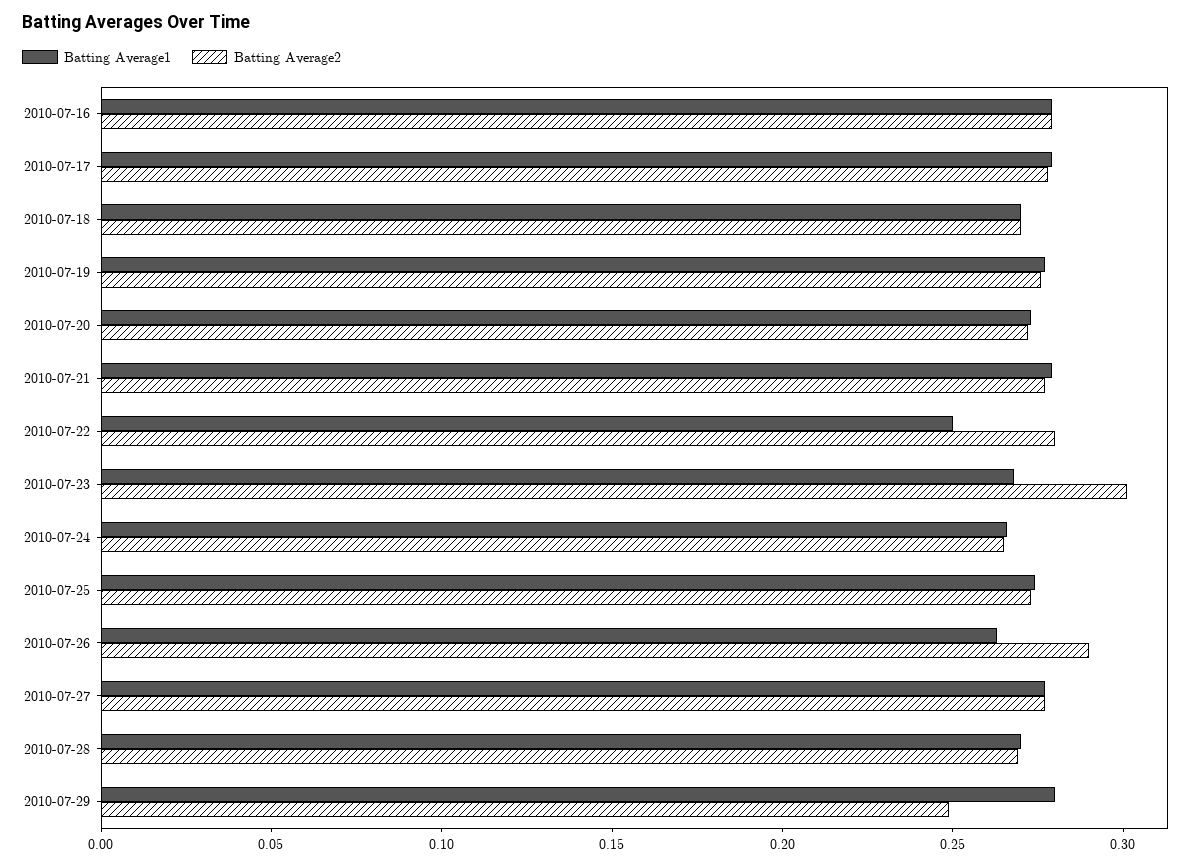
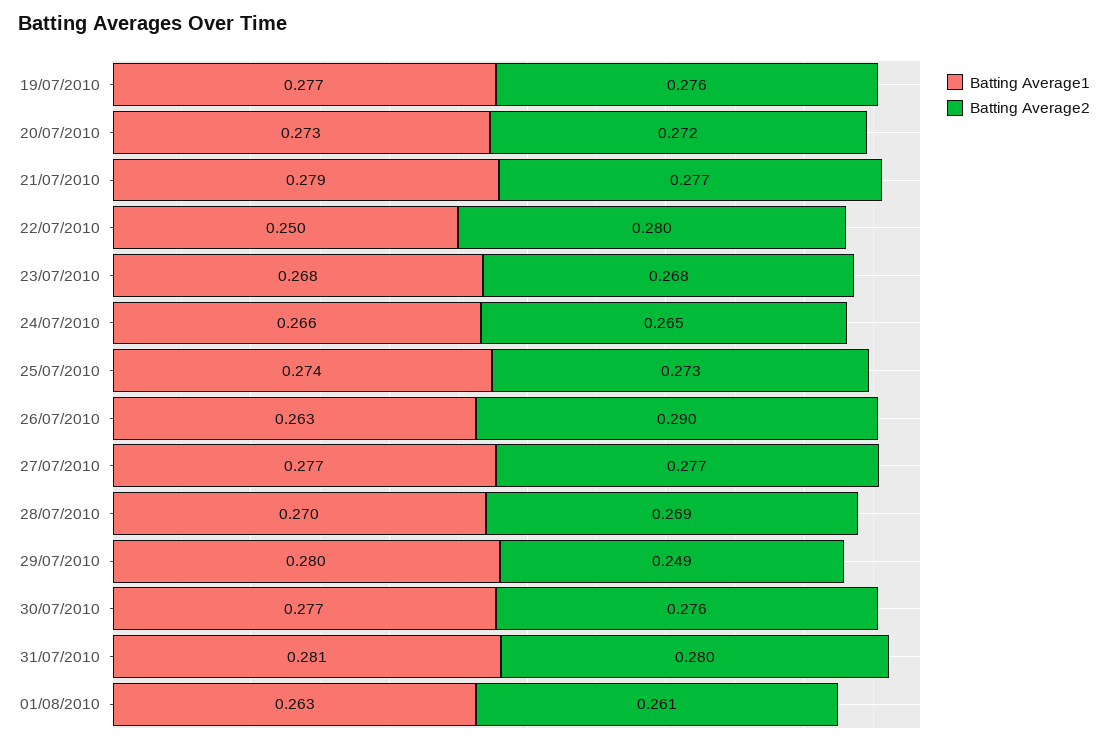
Batting Average1, 2010-07-16: 0.28 -> none
Batting Average2, 2010-07-16: 0.28 -> none
Batting Average1, 2010-07-17: 0.28 -> none
Batting Average2, 2010-07-17: 0.28 -> none
Batting Average1, 2010-07-18: 0.27 -> none
Batting Average2, 2010-07-18: 0.27 -> none
Batting Average2, 2010-07-23: 0.3 -> 0.268
Batting Average1, 30/07/2010: none -> 0.277
Batting Average2, 30/07/2010: none -> 0.276
Batting Average1, 31/07/2010: none -> 0.281
Batting Average2, 31/07/2010: none -> 0.28
Batting Average1, 01/08/2010: none -> 0.263
Batting Average2, 01/08/2010: none -> 0.261

